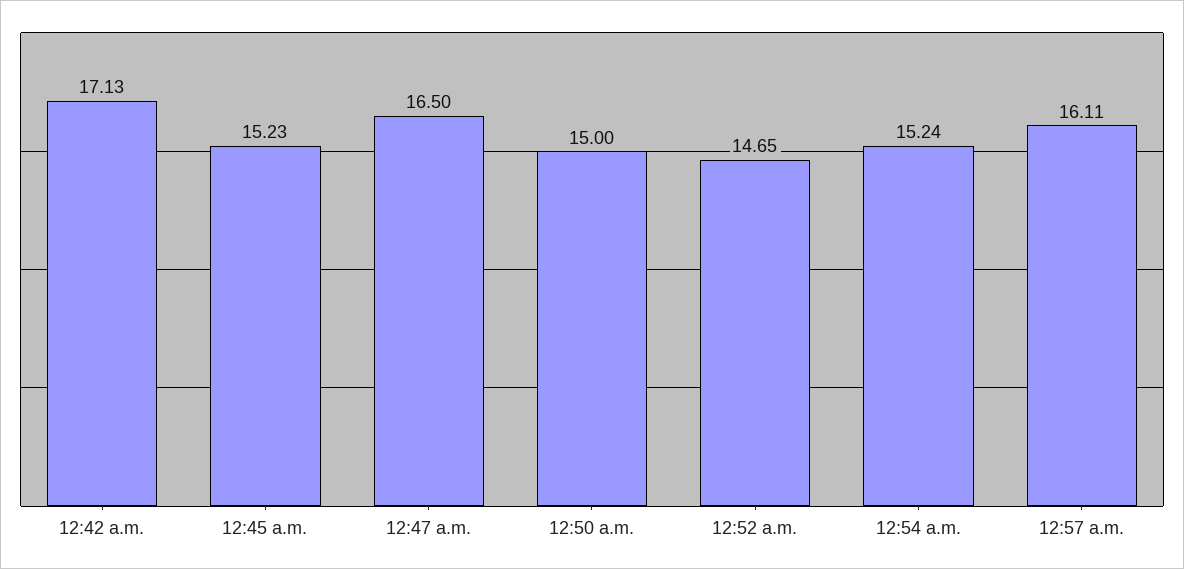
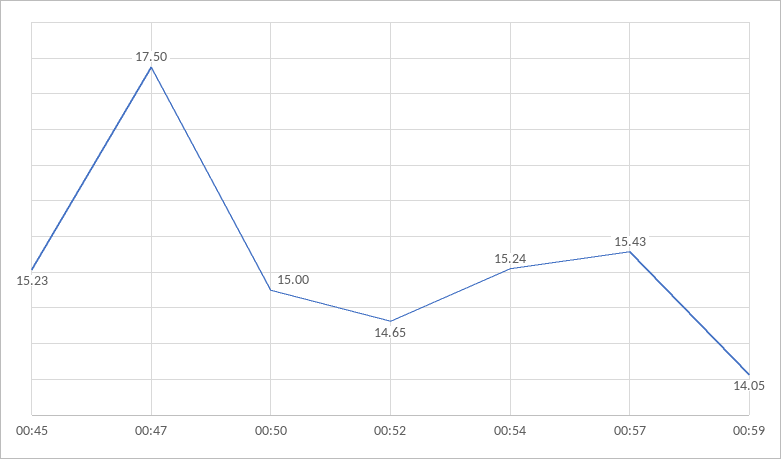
12:42 a.m.: 17.13 -> none
12:47 a.m.: 16.5 -> 17.5
12:57 a.m.: 16.11 -> 15.43
00:59: none -> 14.05

